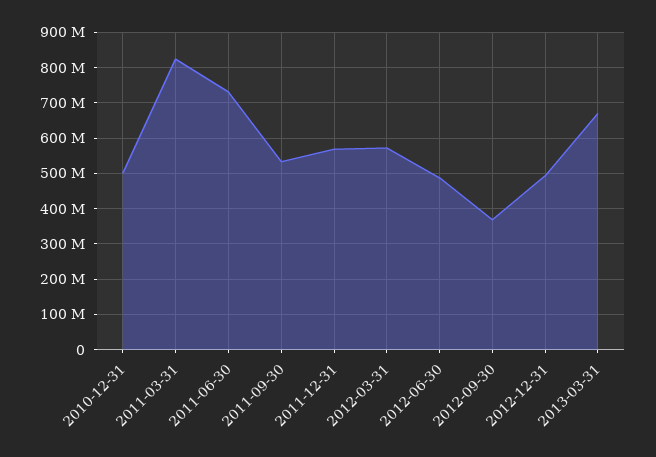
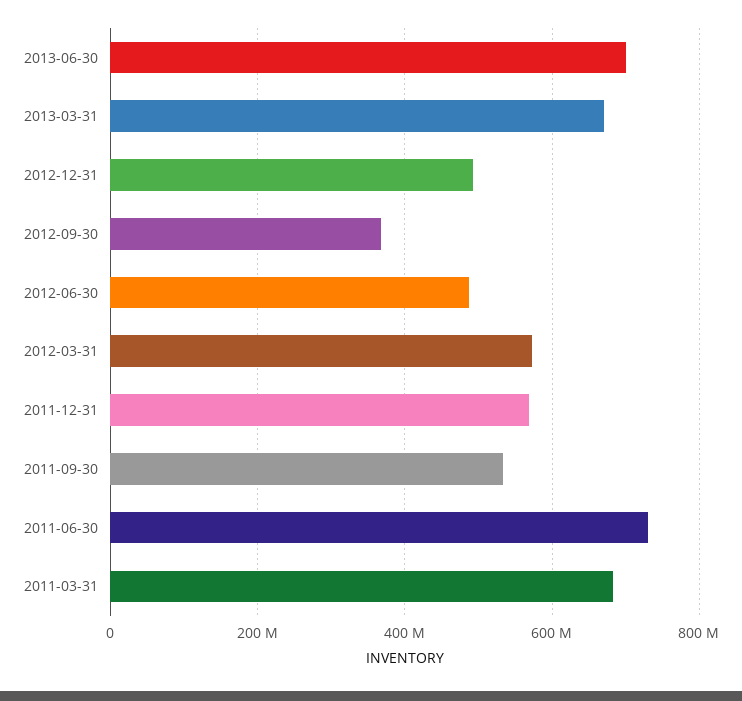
2010-12-31: 500000000 -> none
2011-03-31: 820000000 -> 680000000
2013-06-30: none -> 700000000

